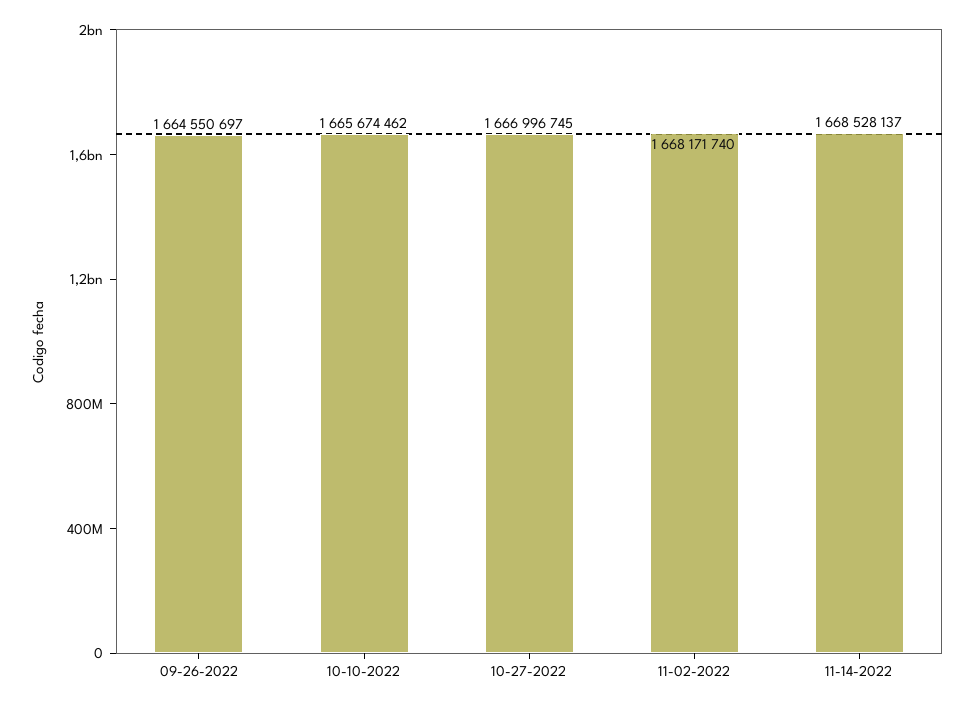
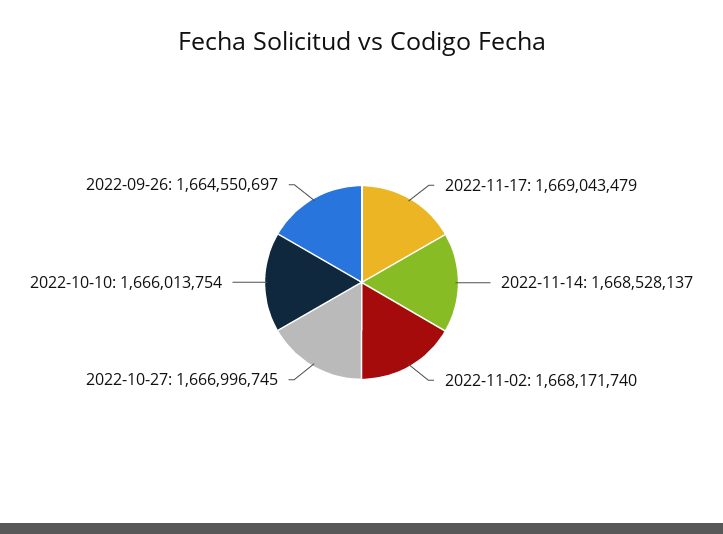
10-10-2022: 1665674462 -> 1666013754
2022-11-17: none -> 1669043479

